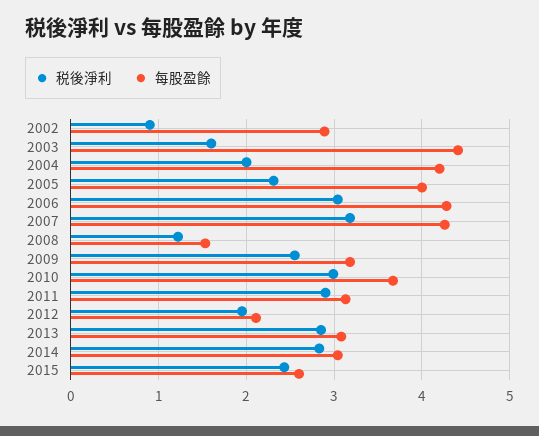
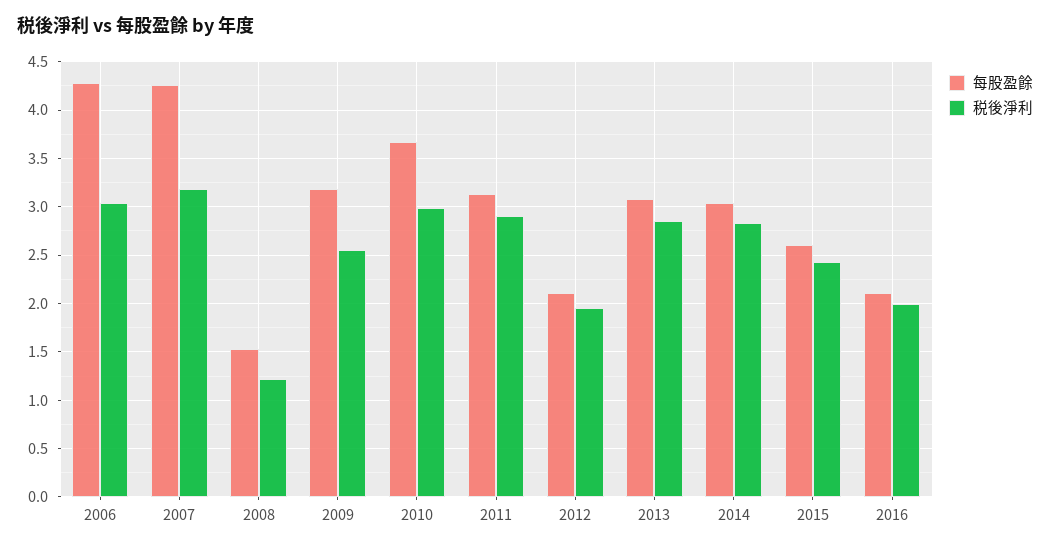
税後淨利, 2002: 0.9 -> none
每股盈餘, 2002: 2.9 -> none
税後淨利, 2003: 1.6 -> none
每股盈餘, 2003: 4.4 -> none
税後淨利, 2004: 2 -> none
每股盈餘, 2004: 4.2 -> none
税後淨利, 2005: 2.3 -> none
每股盈餘, 2005: 4 -> none
每股盈餘, 2016: none -> 2.1
税後淨利, 2016: none -> 2

